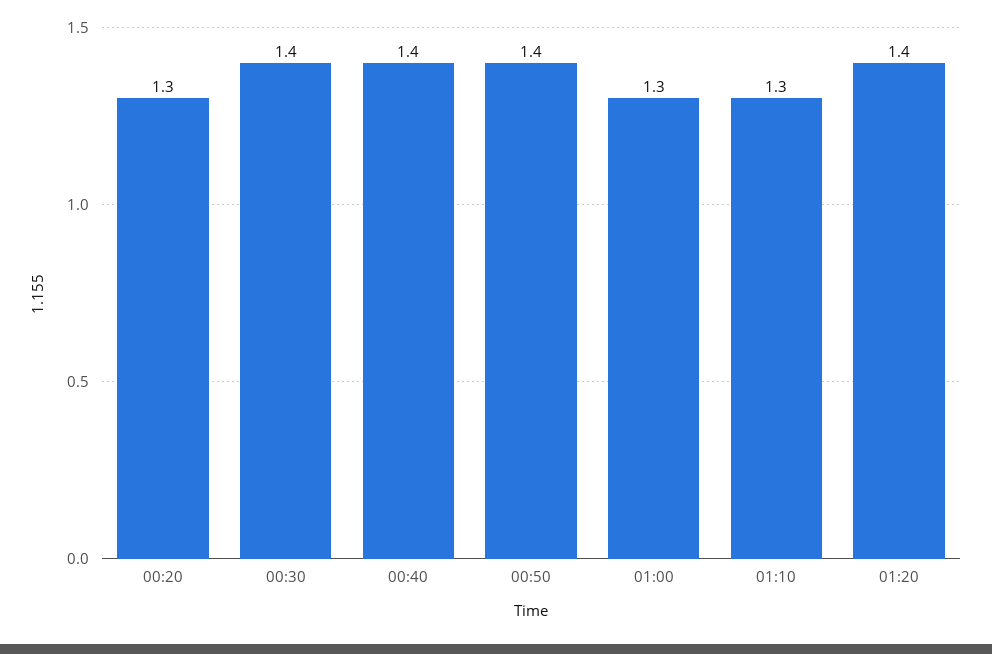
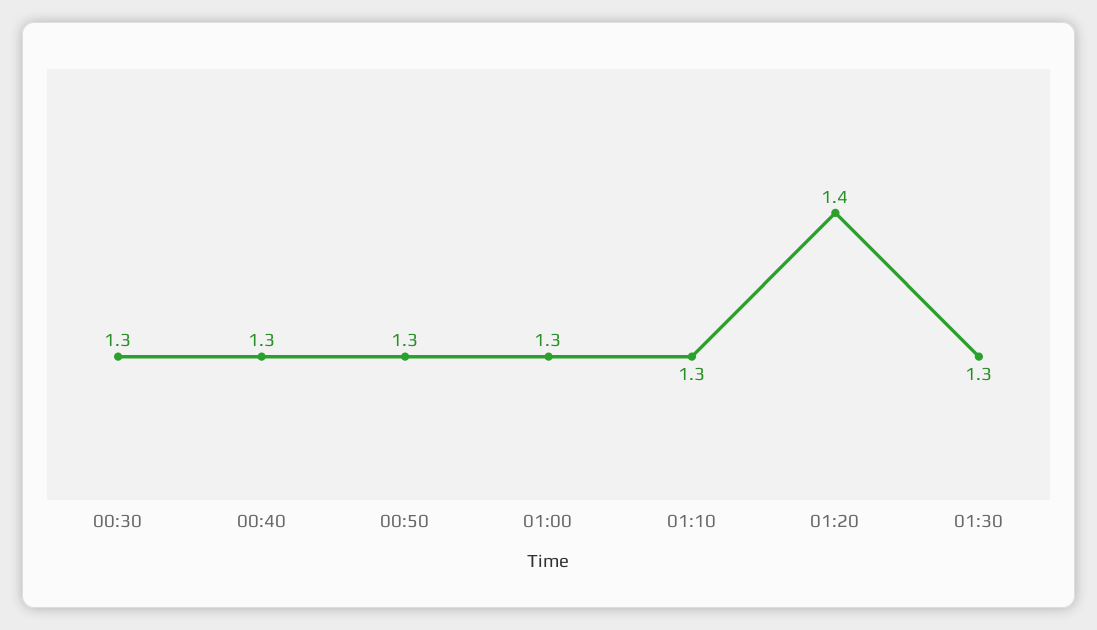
00:20: 1.3 -> none
00:30: 1.4 -> 1.3
00:40: 1.4 -> 1.3
00:50: 1.4 -> 1.3
01:30: none -> 1.3

